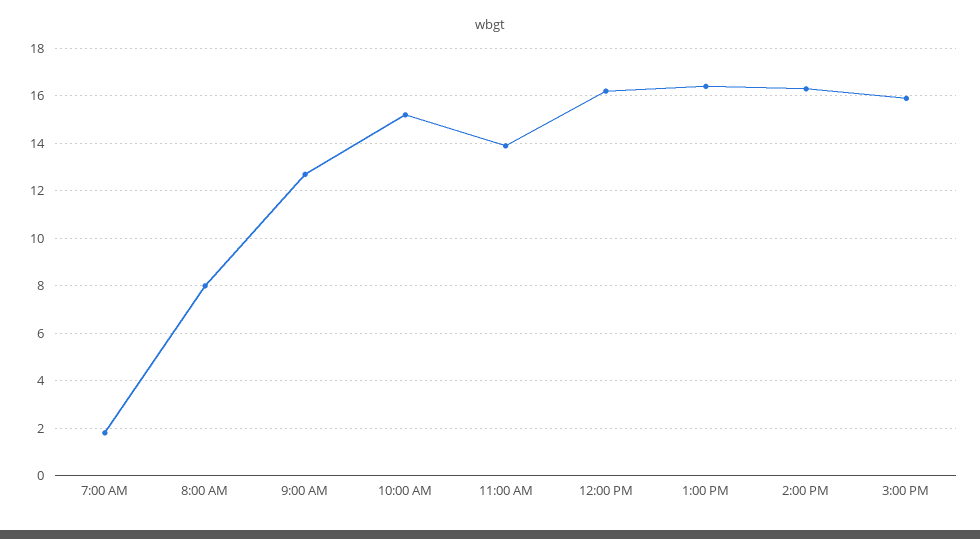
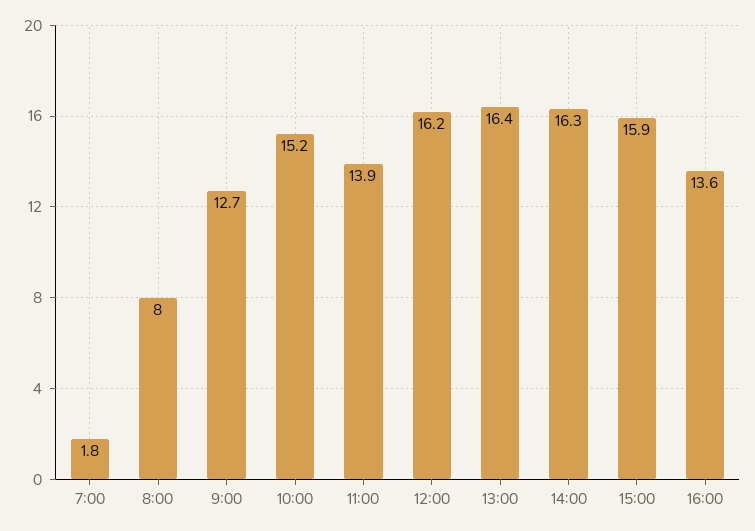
16:00: none -> 13.6

